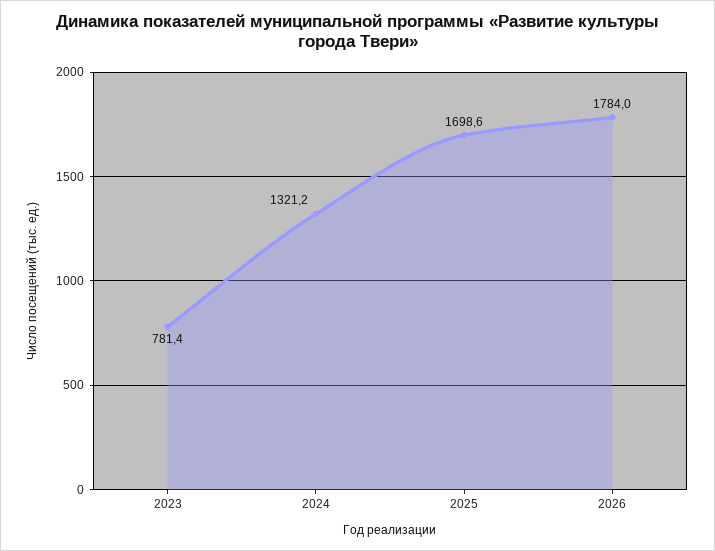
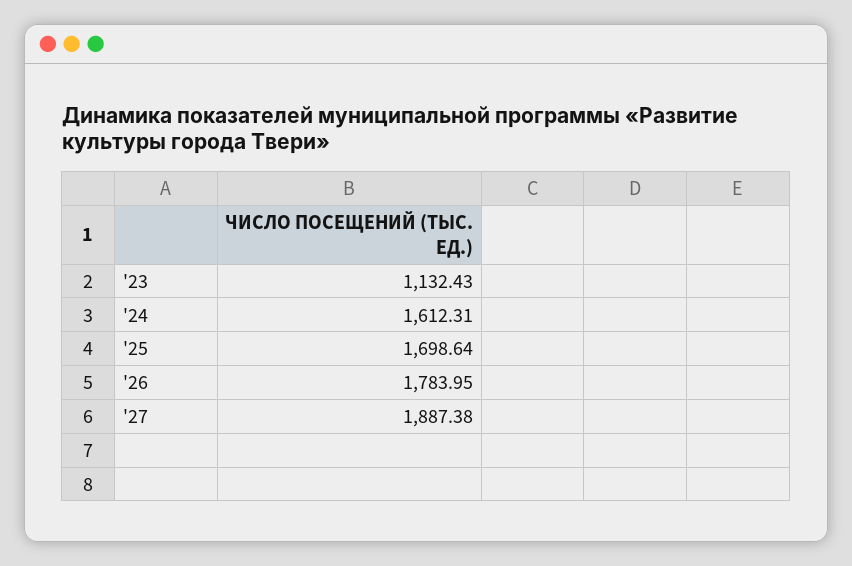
2023: 781.4 -> 1132.43
2024: 1321.2 -> 1612.31
'27: none -> 1887.38

